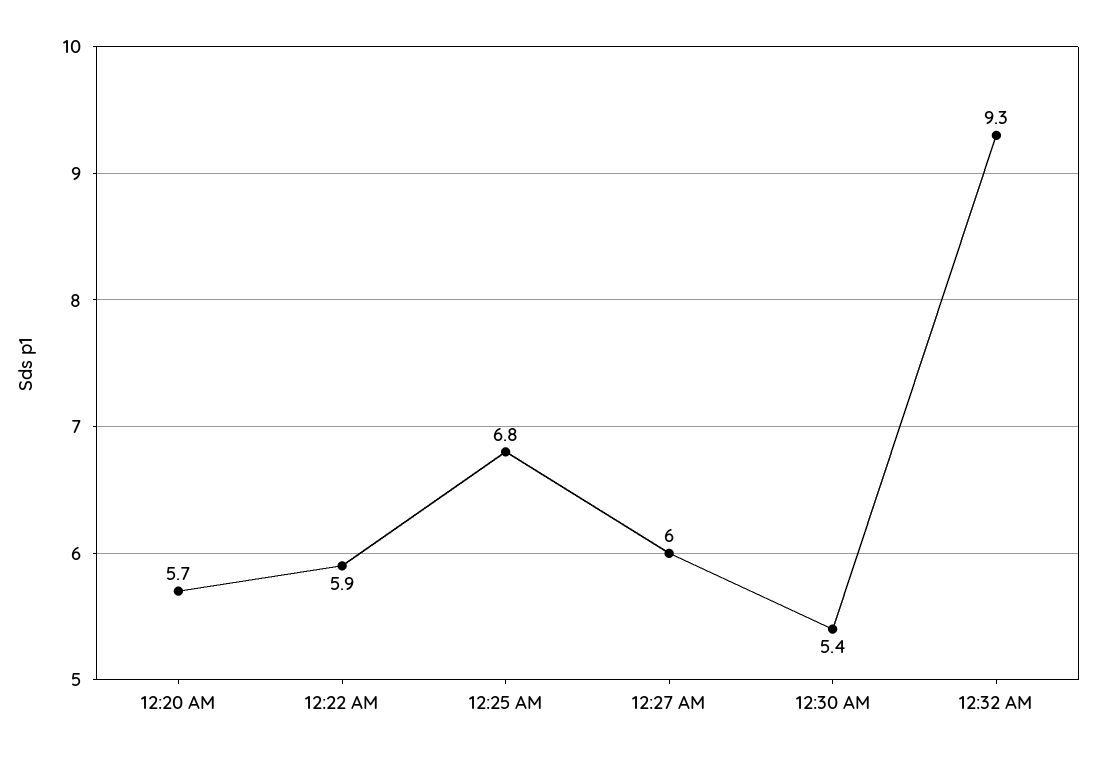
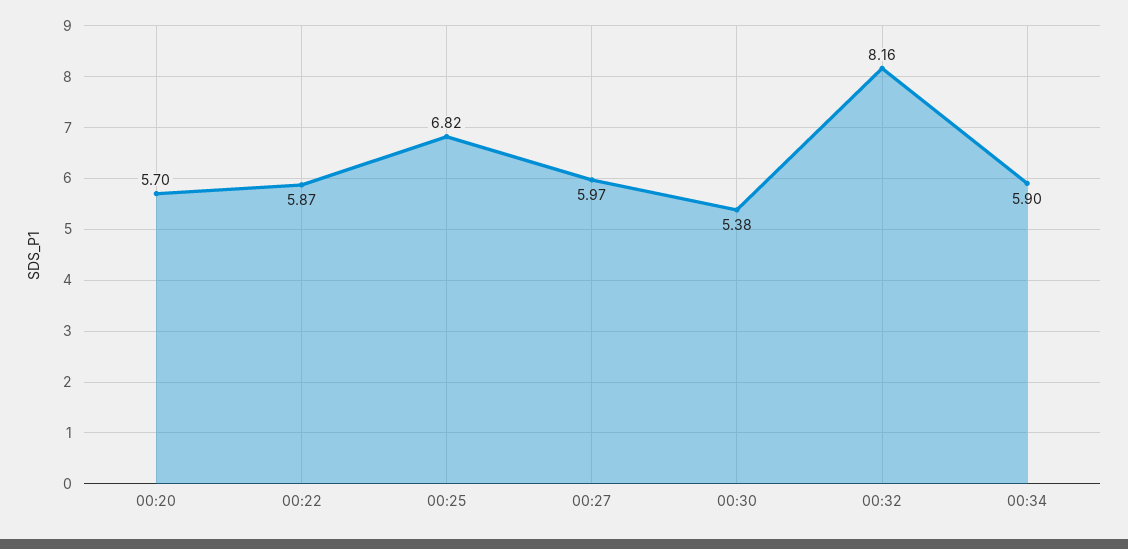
12:32 AM: 9.3 -> 8.16
00:34: none -> 5.9

